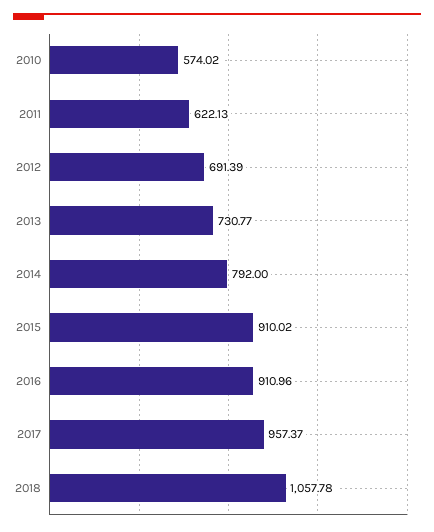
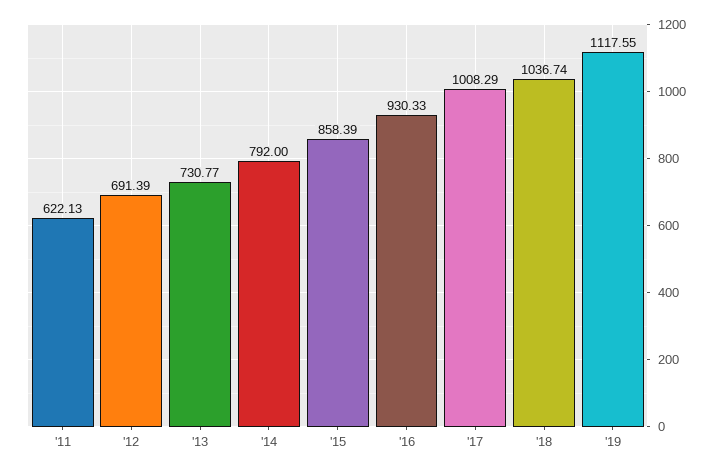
2010: 574.02 -> none
2015: 910.02 -> 858.39
2016: 910.96 -> 930.33
2017: 957.37 -> 1008.29
2018: 1057.78 -> 1036.74
'19: none -> 1117.55

